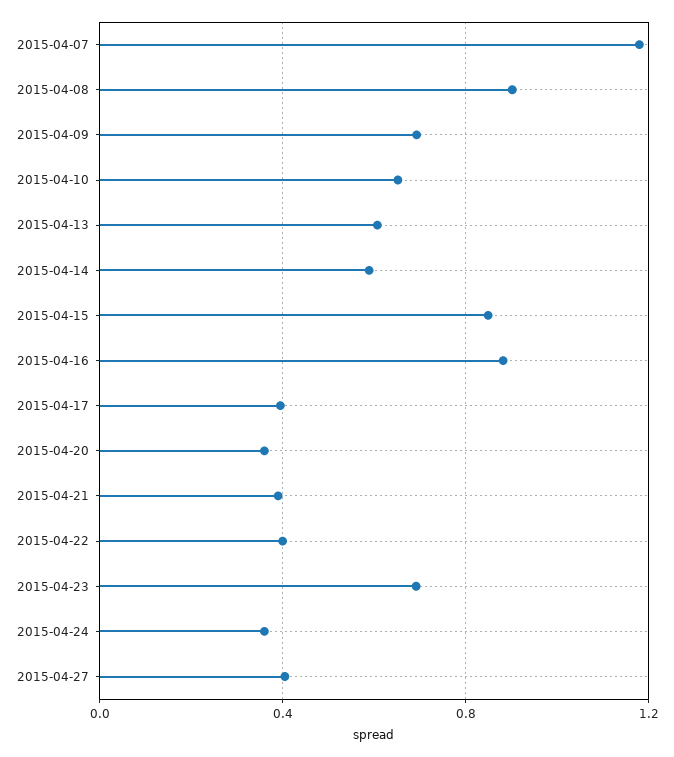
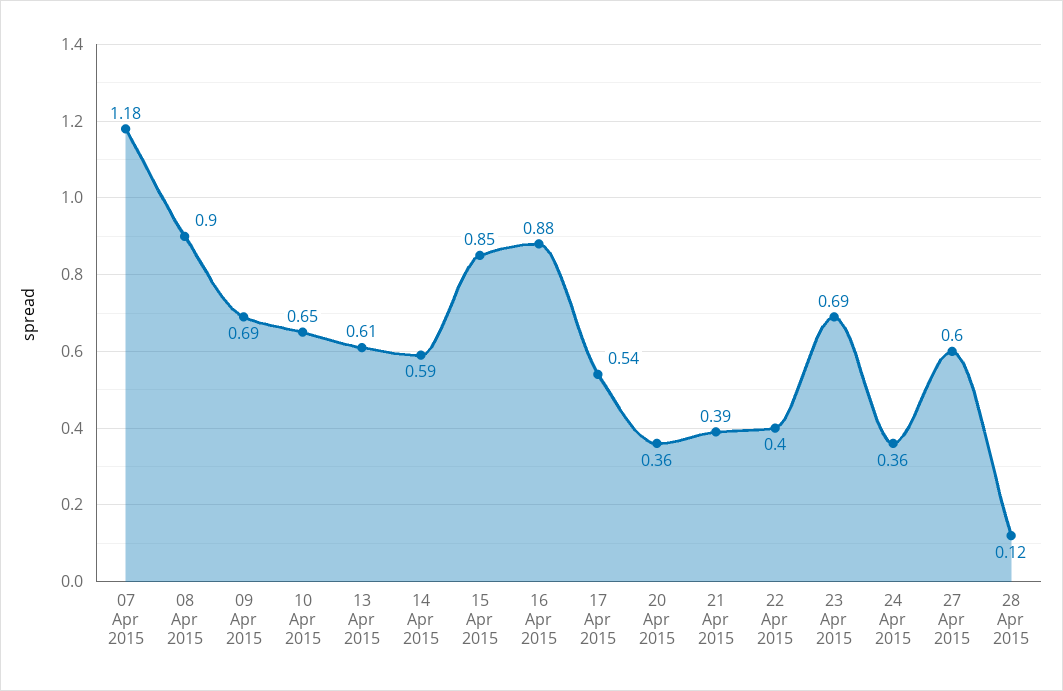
2015-04-17: 0.4 -> 0.54
2015-04-27: 0.4 -> 0.6
28 Apr 2015: none -> 0.12

